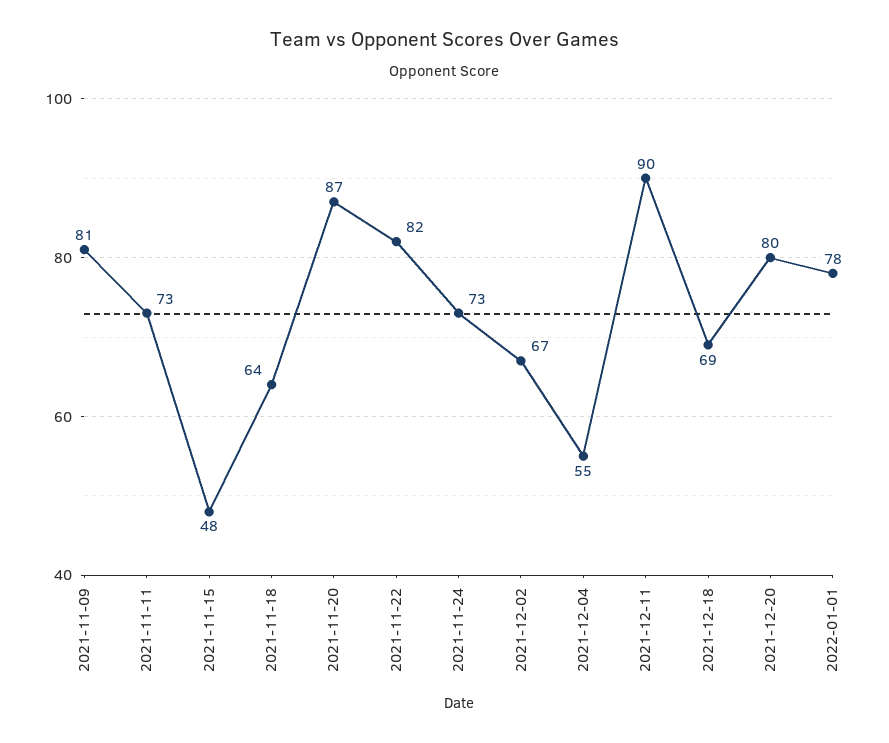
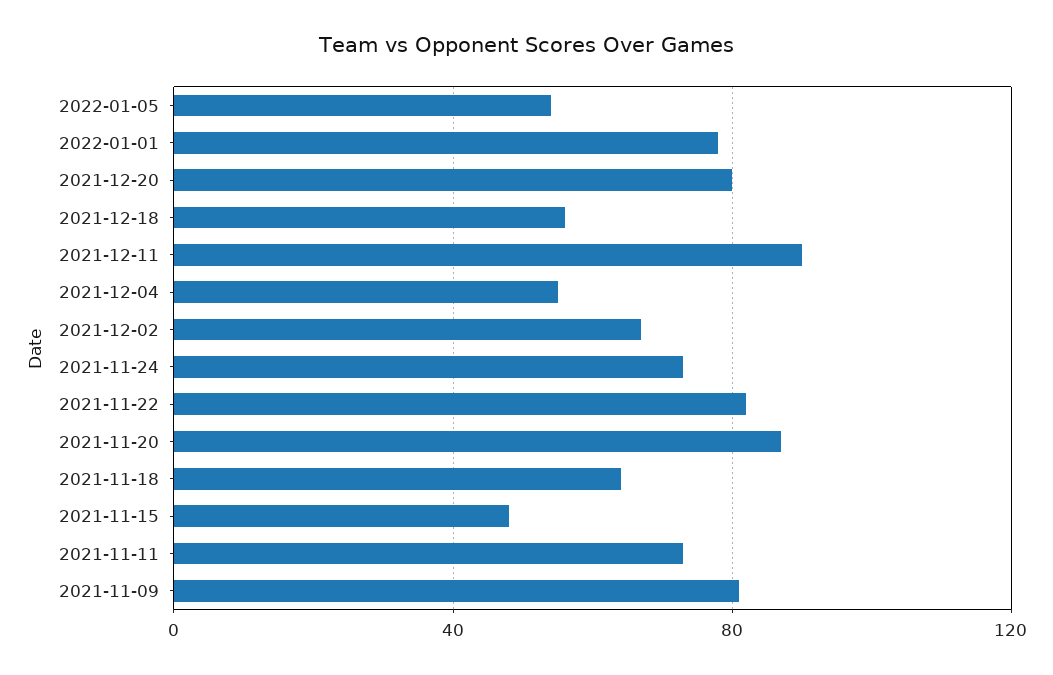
2021-12-18: 69 -> 55
2022-01-05: none -> 55

